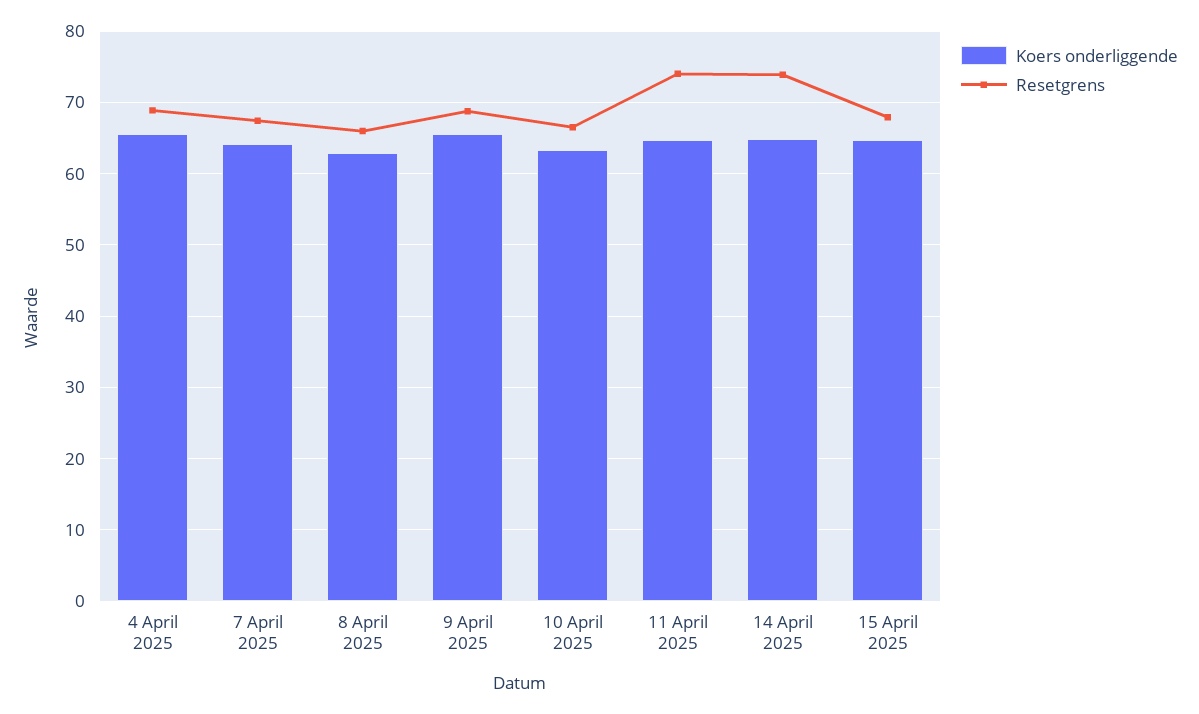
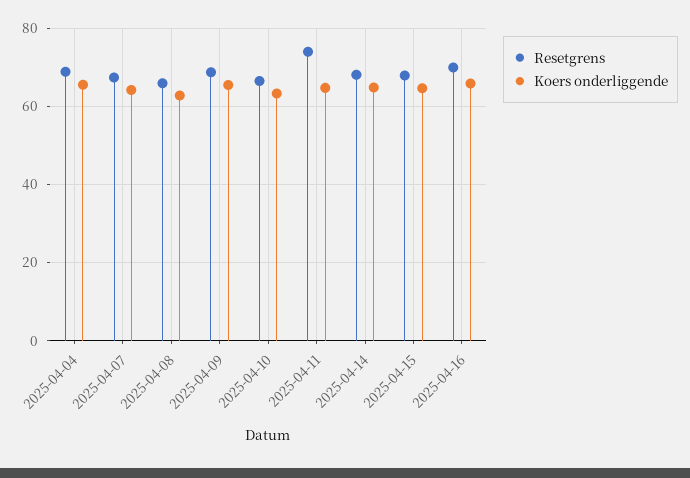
Resetgrens, 14 April 2025: 74 -> 68
Resetgrens, 2025-04-16: none -> 70
Koers onderliggende, 2025-04-16: none -> 66

